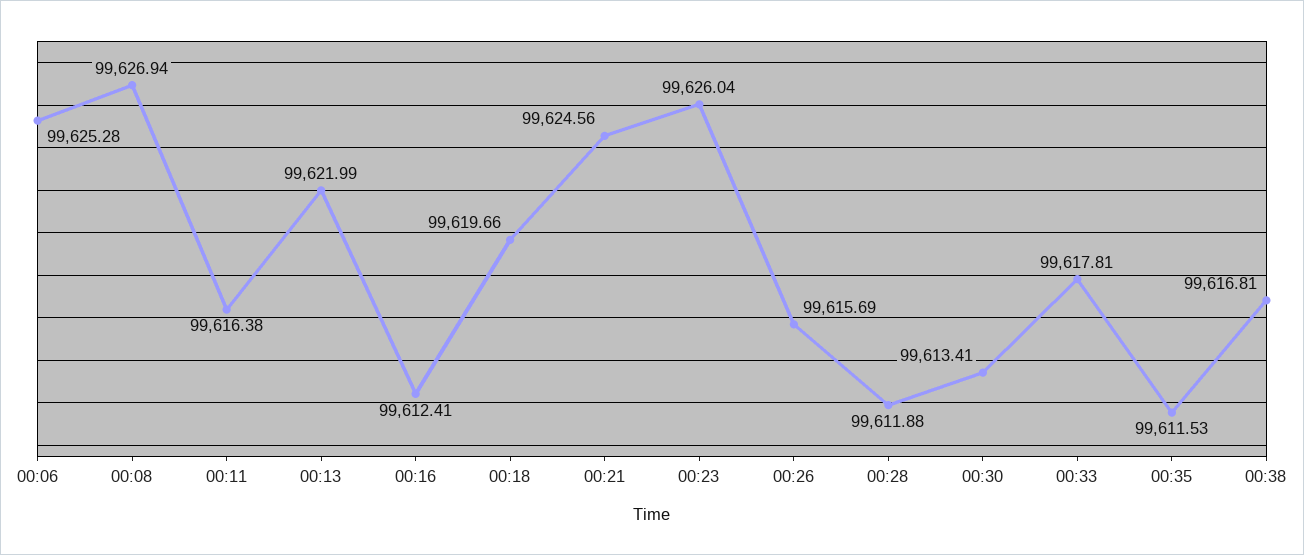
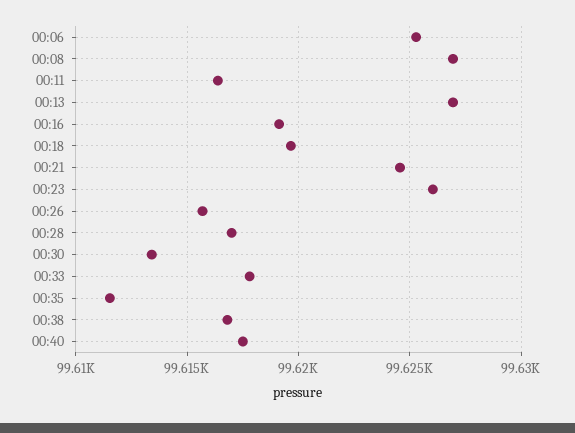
00:13: 99621.99 -> 99627
00:16: 99612.41 -> 99619
00:28: 99611.88 -> 99617
00:40: none -> 99617.5

